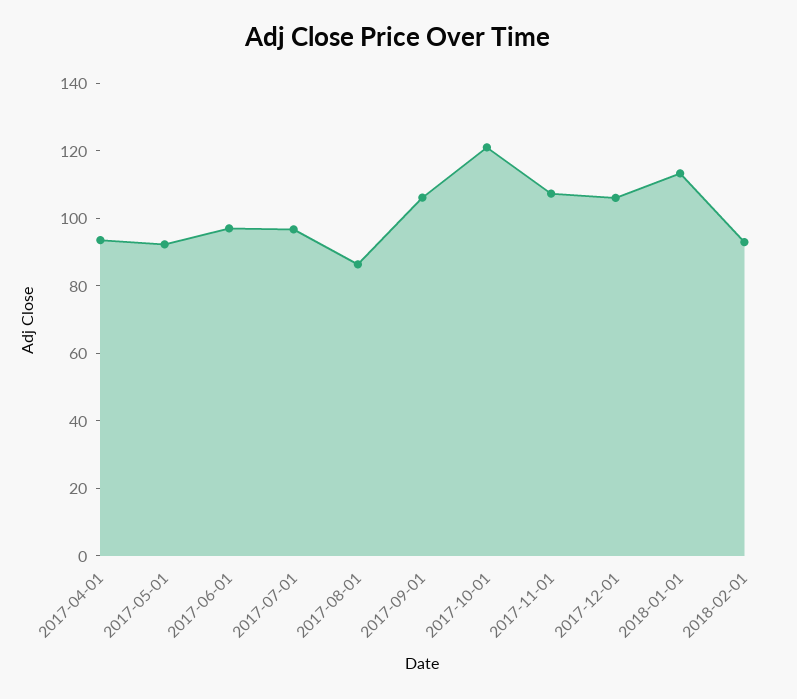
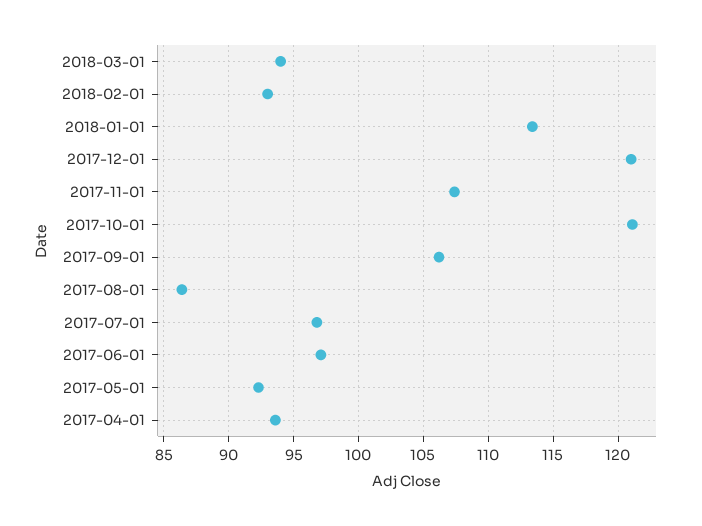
2017-12-01: 105 -> 121
2018-03-01: none -> 94

